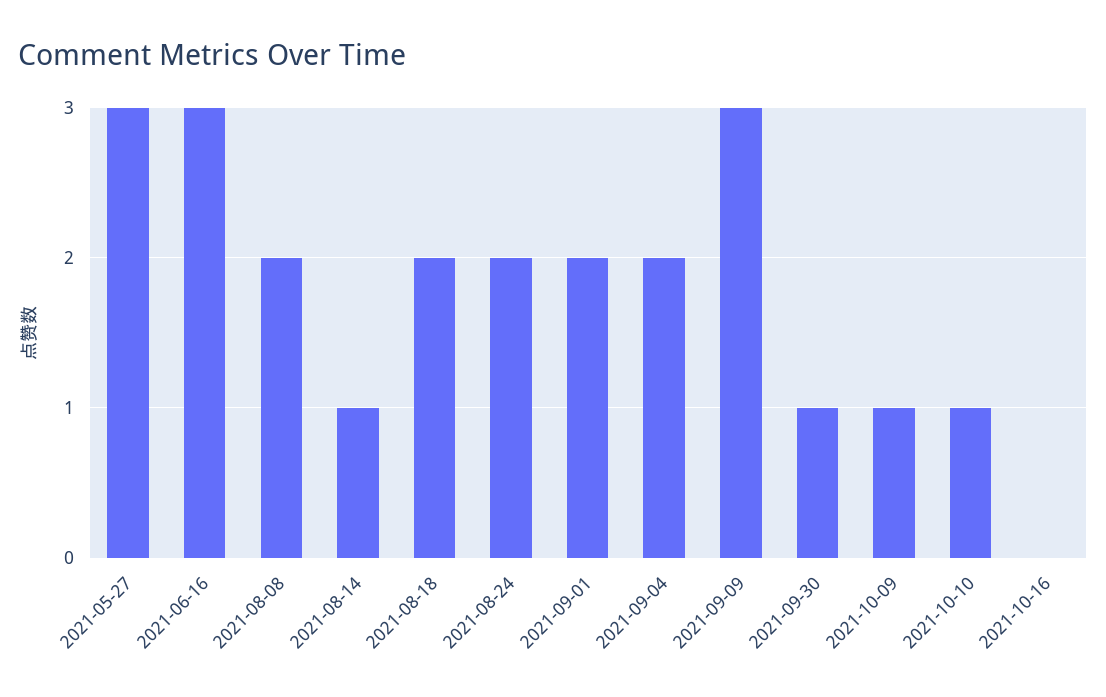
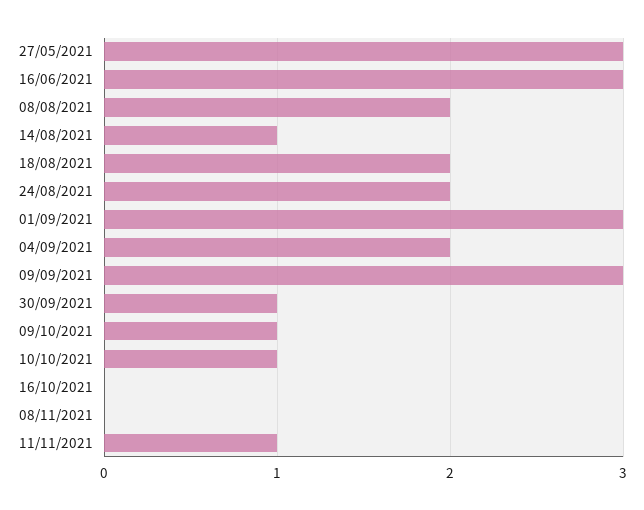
2021-09-01: 2 -> 3
08/11/2021: none -> 0
11/11/2021: none -> 1

